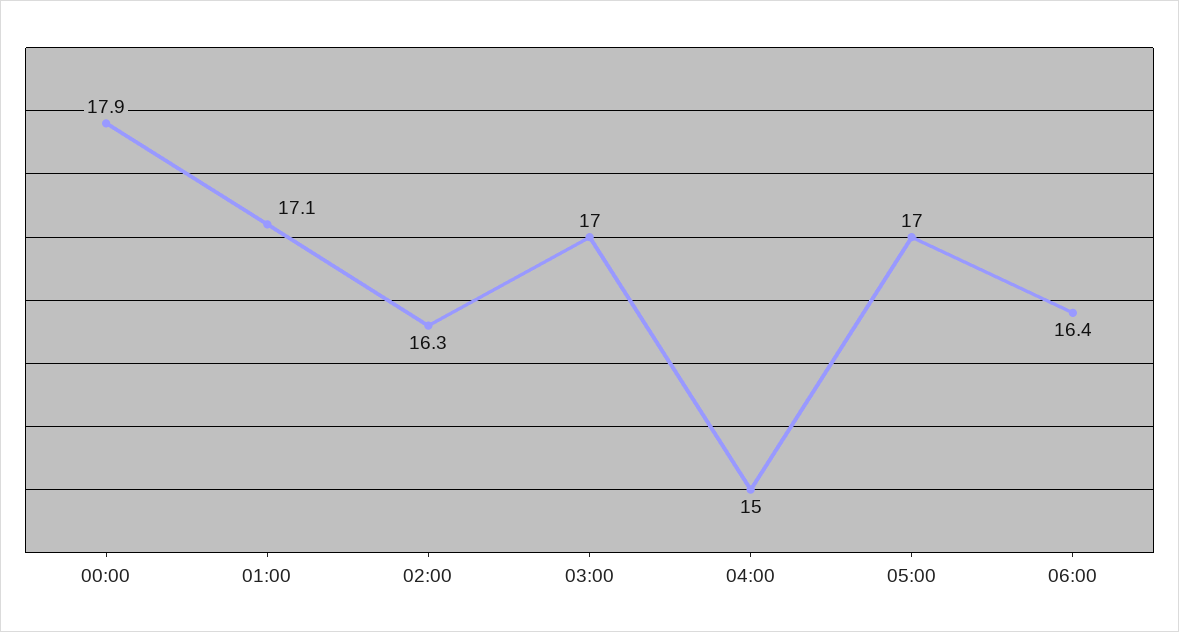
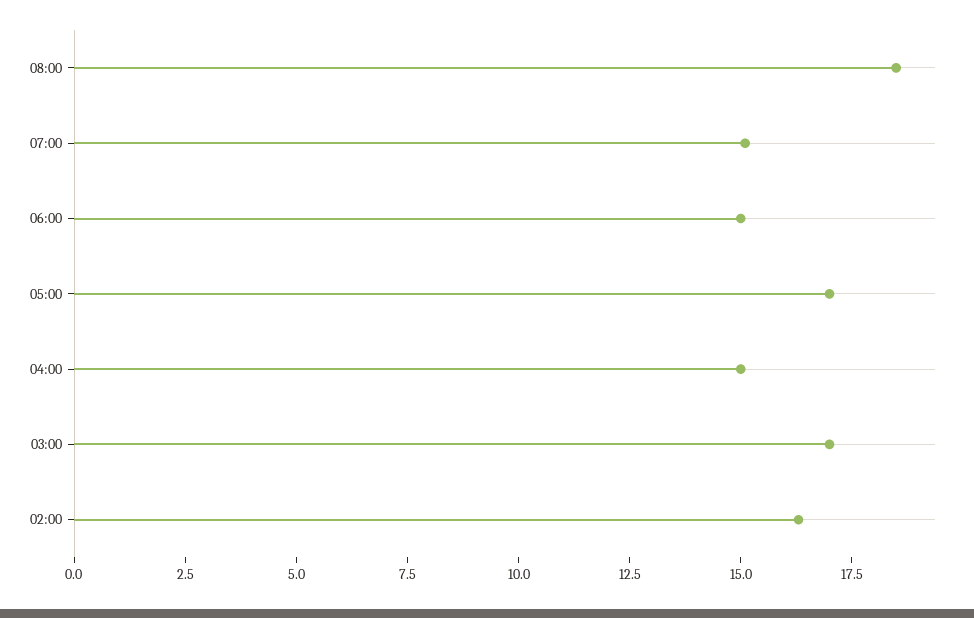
00:00: 17.9 -> none
01:00: 17.1 -> none
06:00: 16.4 -> 15
08:00: none -> 18.5
07:00: none -> 15

